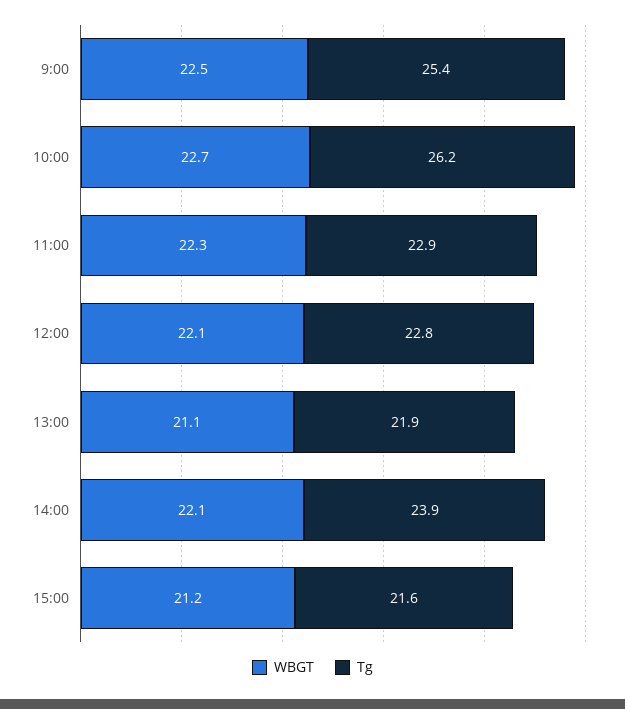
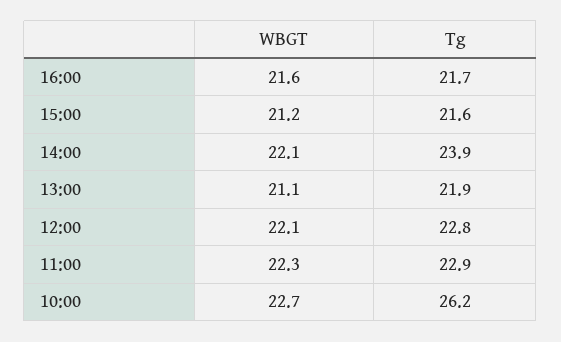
WBGT, 9:00: 22.5 -> none
Tg, 9:00: 25.4 -> none
WBGT, 16:00: none -> 21.6
Tg, 16:00: none -> 21.7

